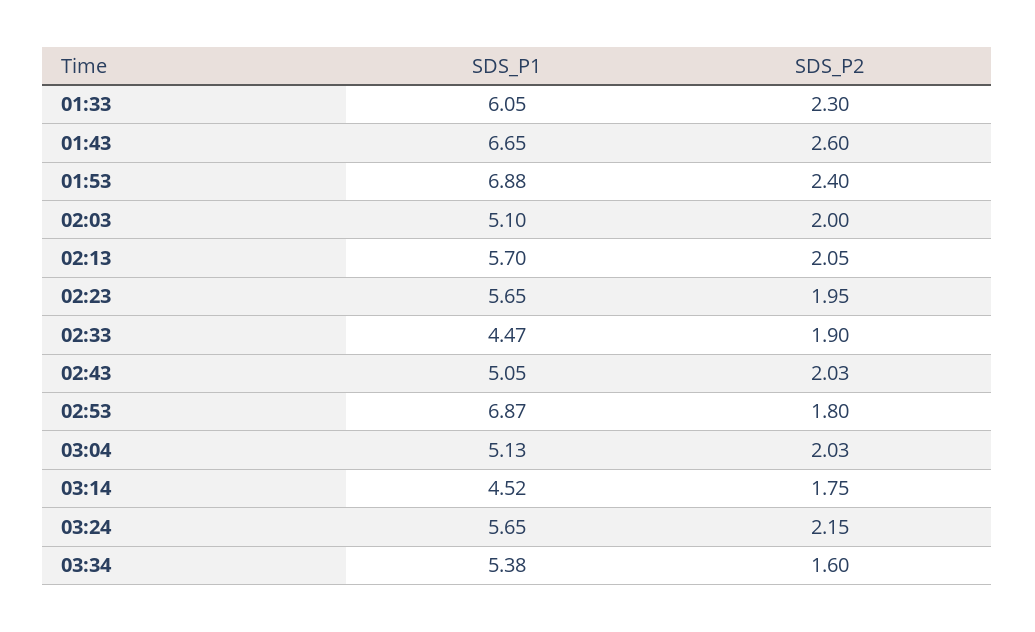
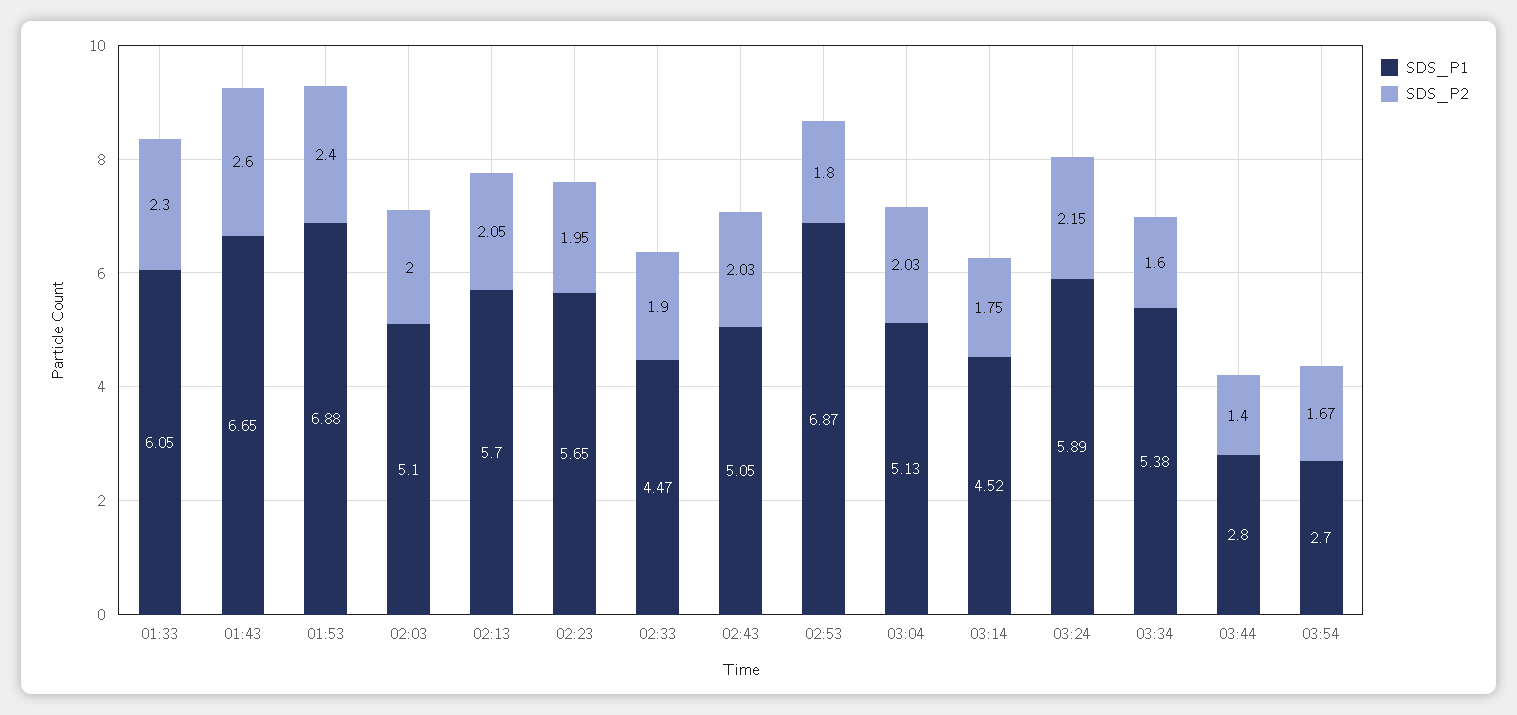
SDS_P1, 03:24: 5.65 -> 5.89
SDS_P1, 03:44: none -> 2.8
SDS_P2, 03:44: none -> 1.4
SDS_P1, 03:54: none -> 2.7
SDS_P2, 03:54: none -> 1.67

